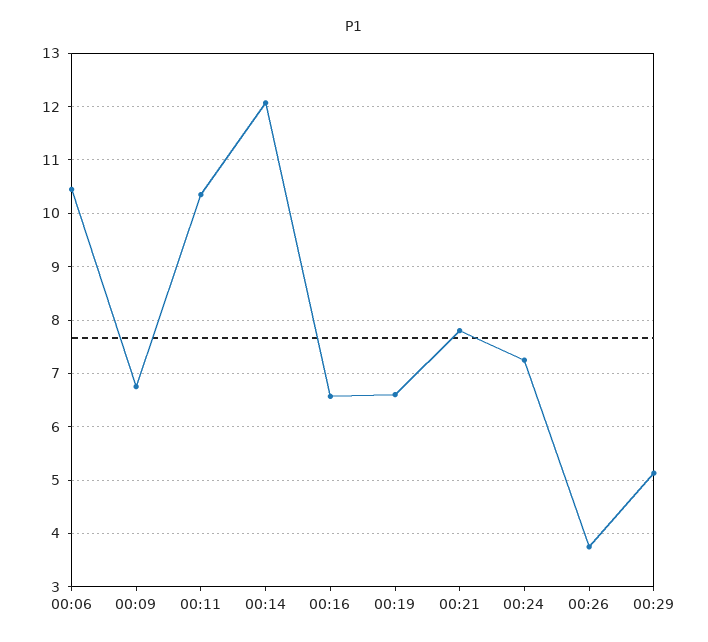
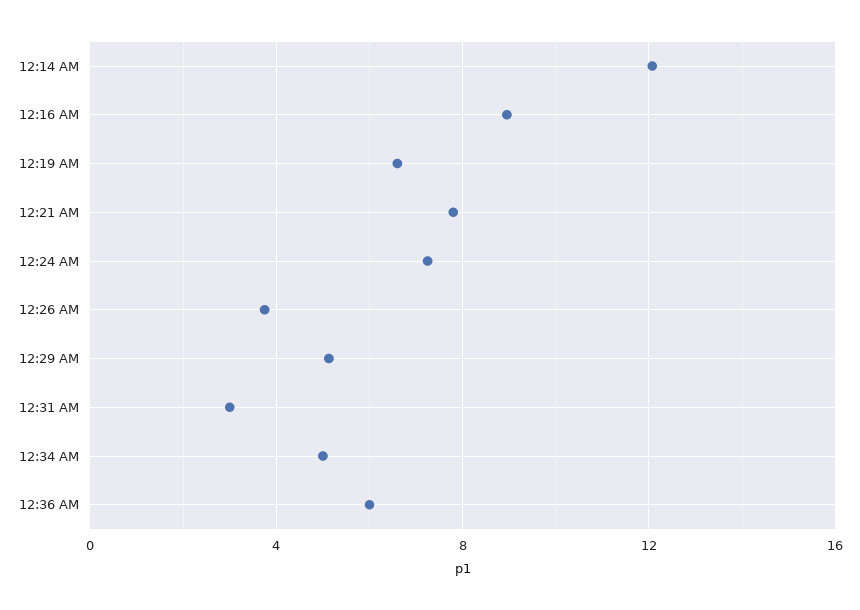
00:06: 10.4 -> none
00:09: 6.8 -> none
00:11: 10.4 -> none
00:16: 6.6 -> 9
12:31 AM: none -> 3
12:34 AM: none -> 5
12:36 AM: none -> 6

